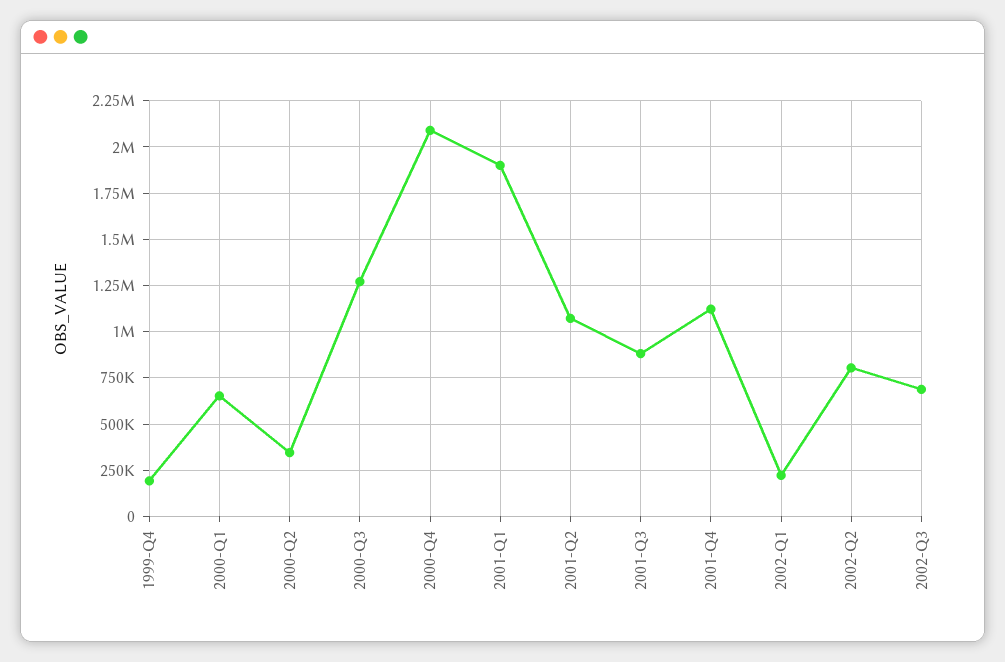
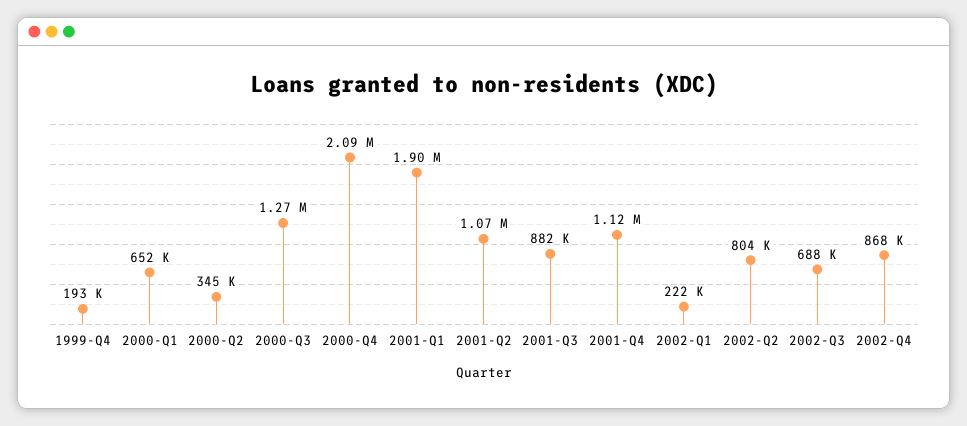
2002-Q4: none -> 868000

